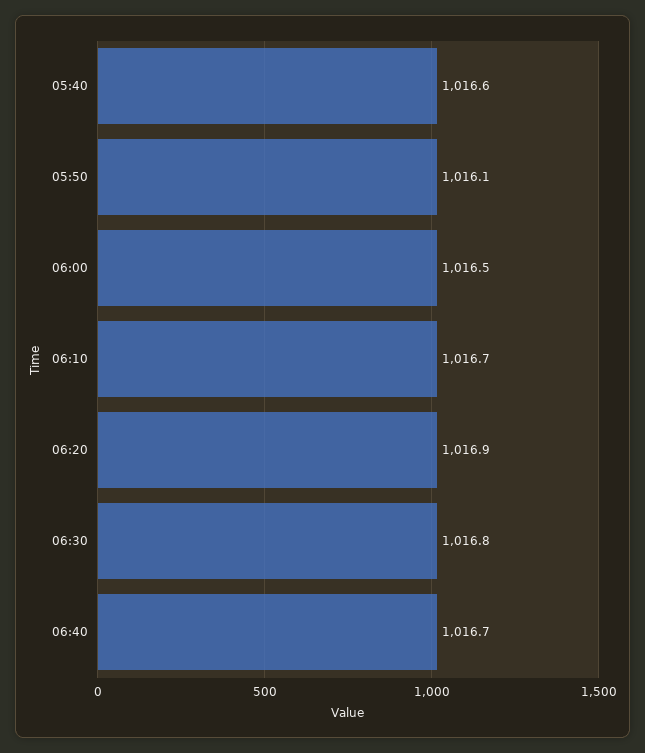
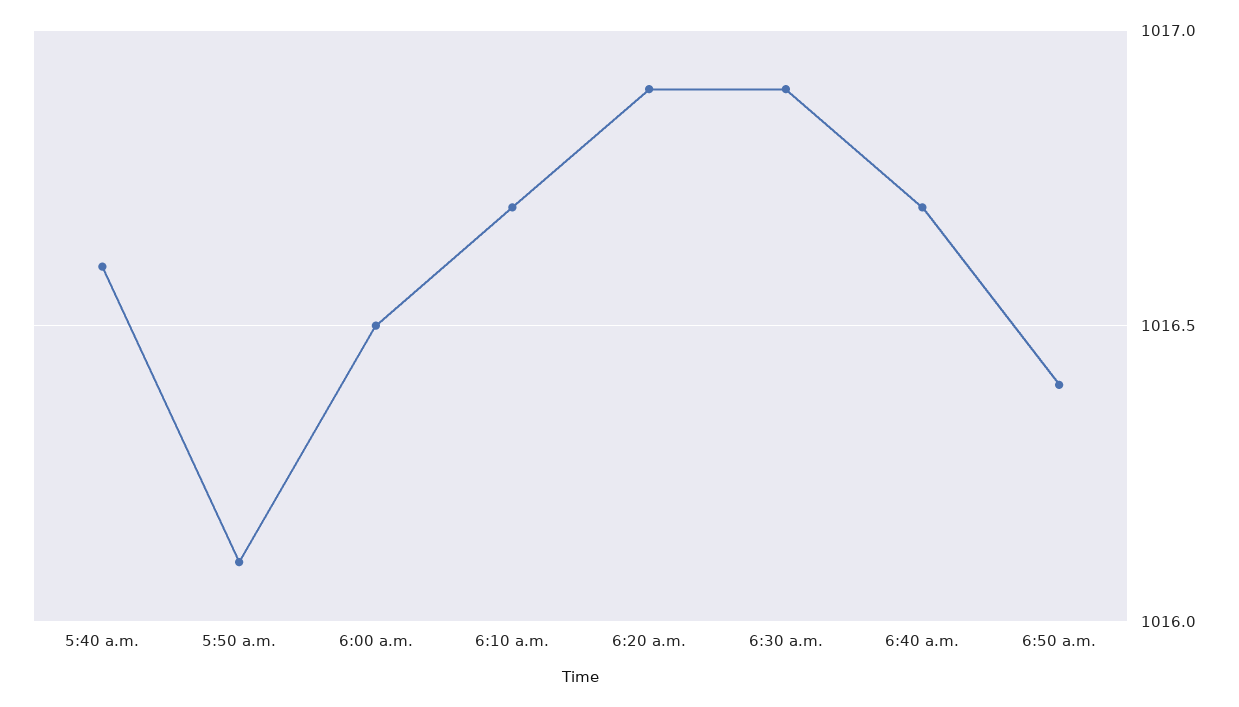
06:30: 1016.8 -> 1016.9
6:50 a.m.: none -> 1016.4

